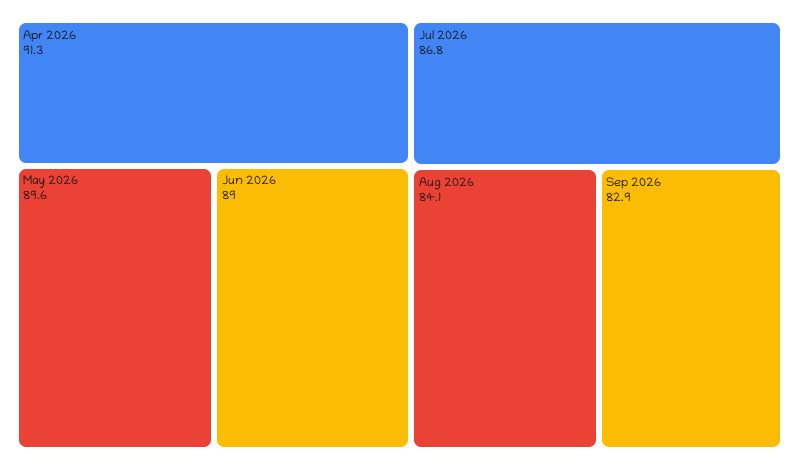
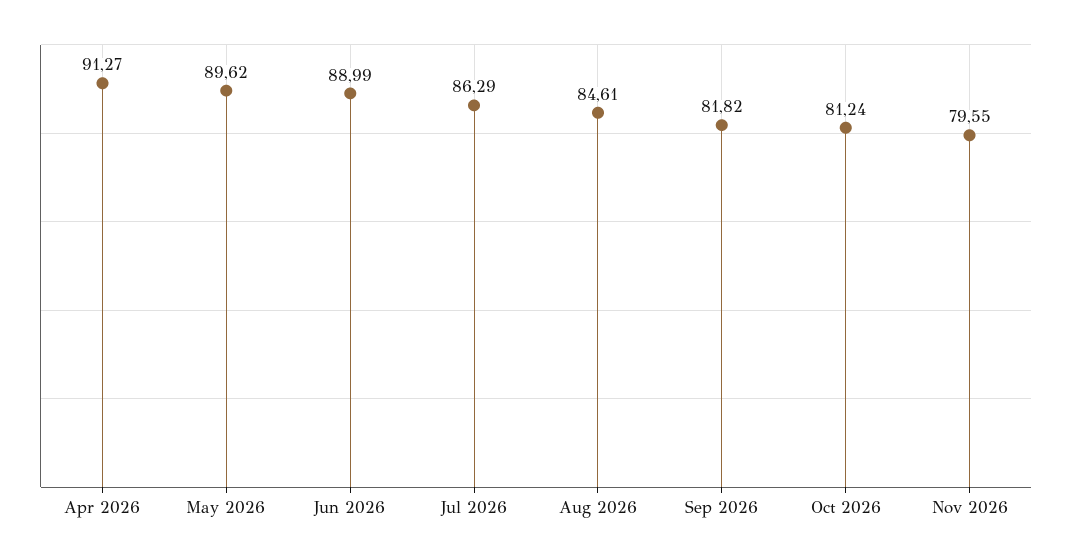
Jul 2026: 86.8 -> 86.29
Aug 2026: 84.1 -> 84.61
Sep 2026: 82.9 -> 81.82
Oct 2026: none -> 81.24
Nov 2026: none -> 79.55

